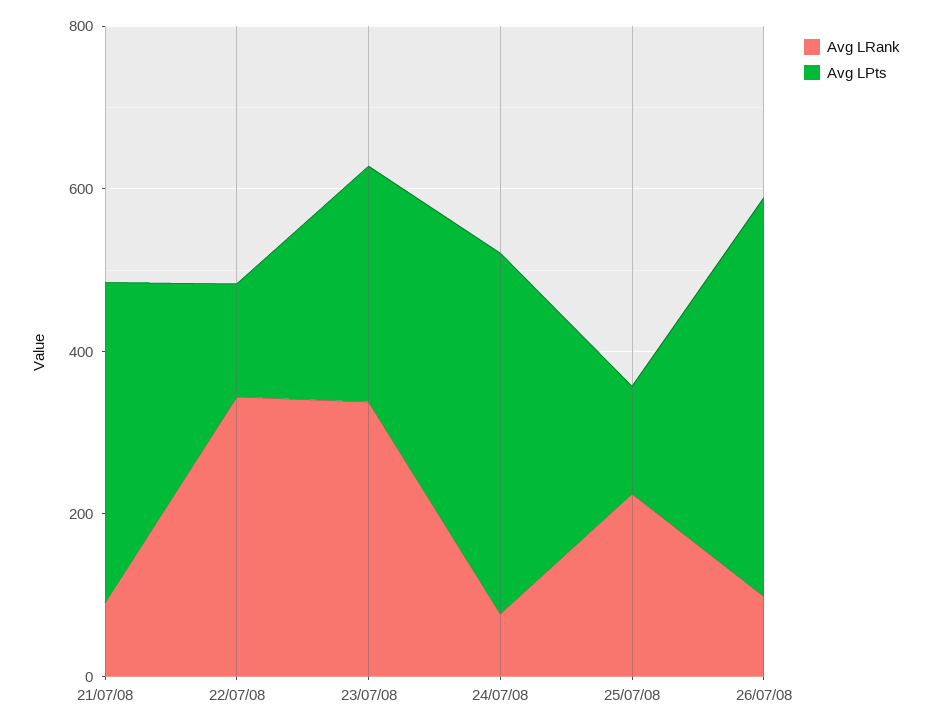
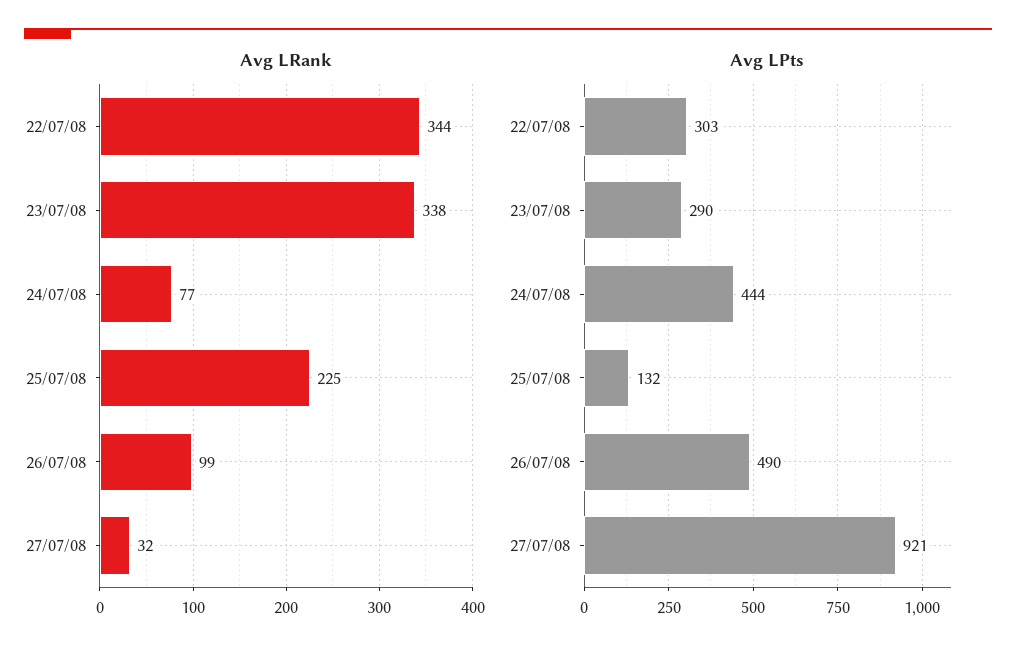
Avg LRank, 21/07/08: 100 -> none
Avg LPts, 21/07/08: 400 -> none
Avg LPts, 22/07/08: 150 -> 303
Avg LRank, 27/07/08: none -> 32
Avg LPts, 27/07/08: none -> 921

